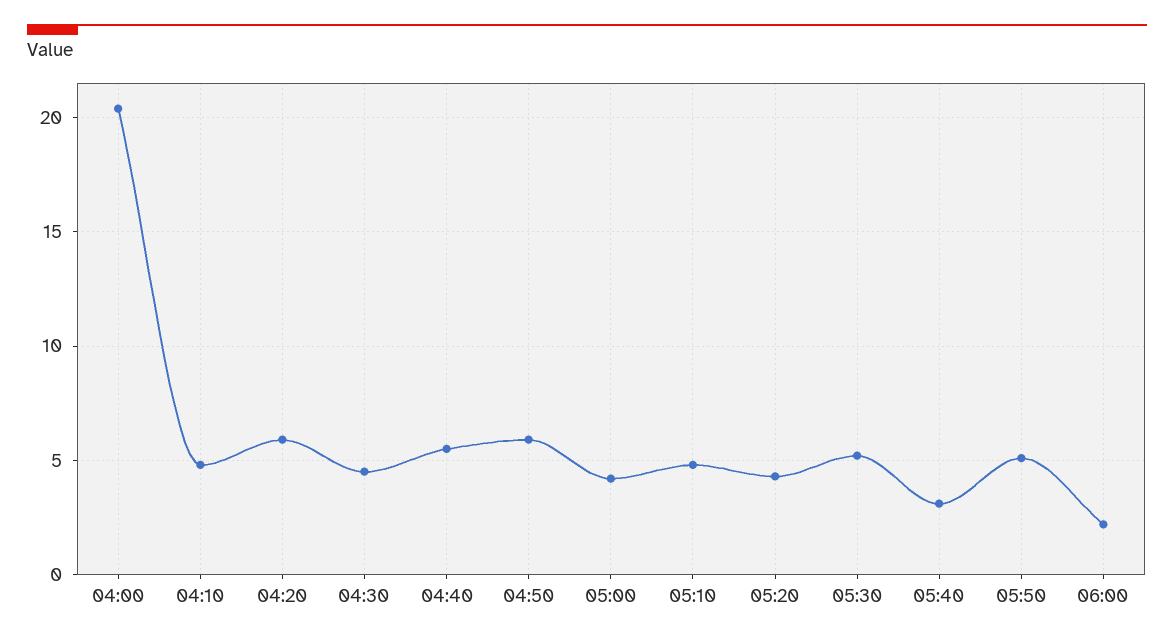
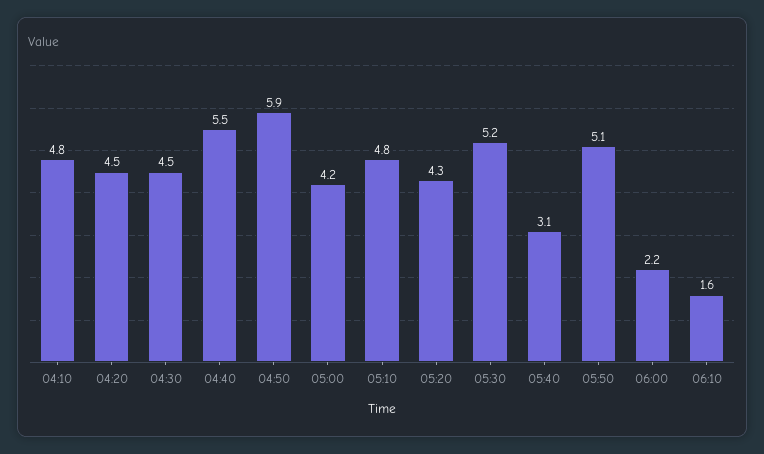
04:00: 20.5 -> none
04:20: 6 -> 4.5
06:10: none -> 1.6

